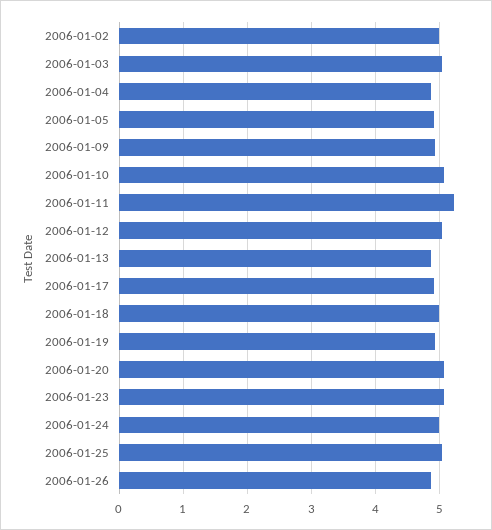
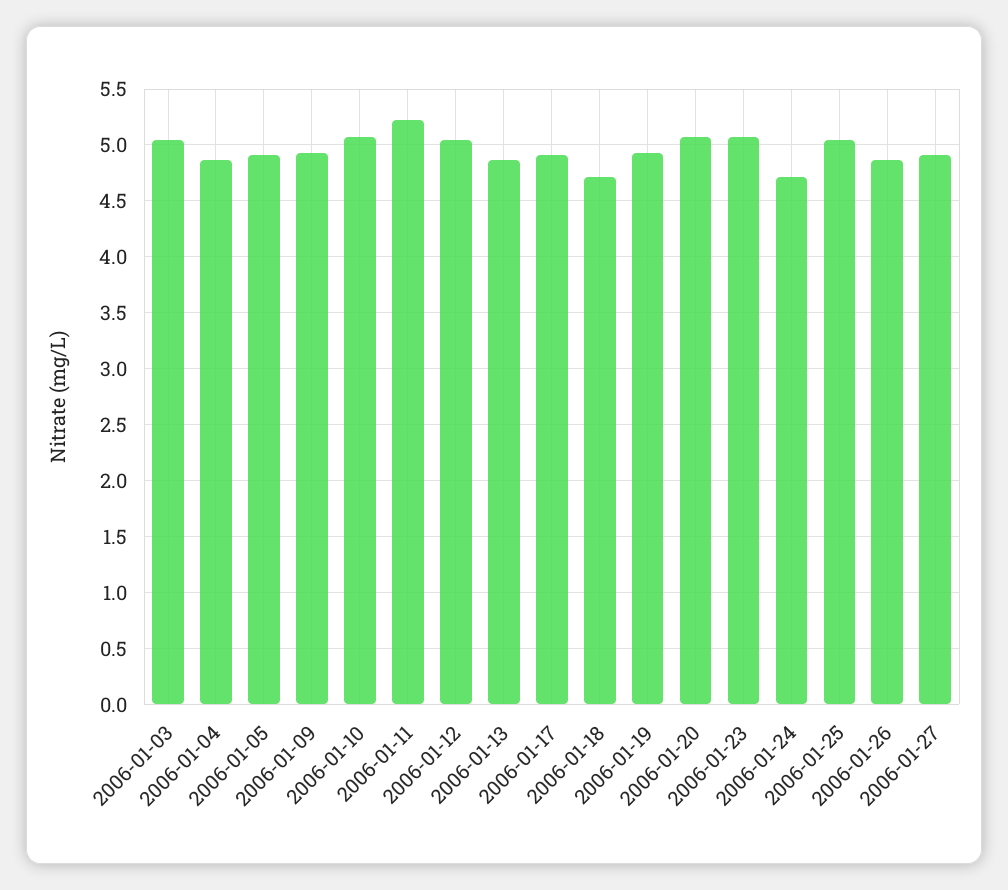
2006-01-02: 5 -> none
2006-01-18: 5 -> 4.7
2006-01-24: 5 -> 4.7
2006-01-27: none -> 4.9

